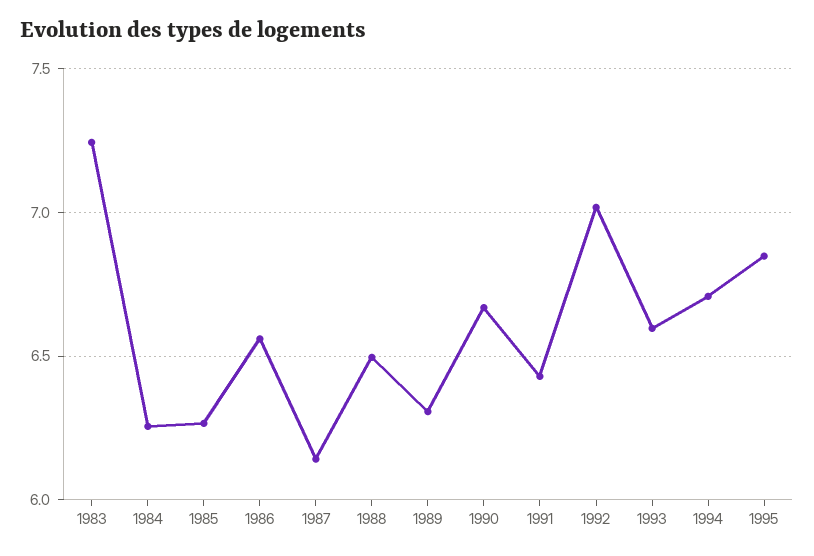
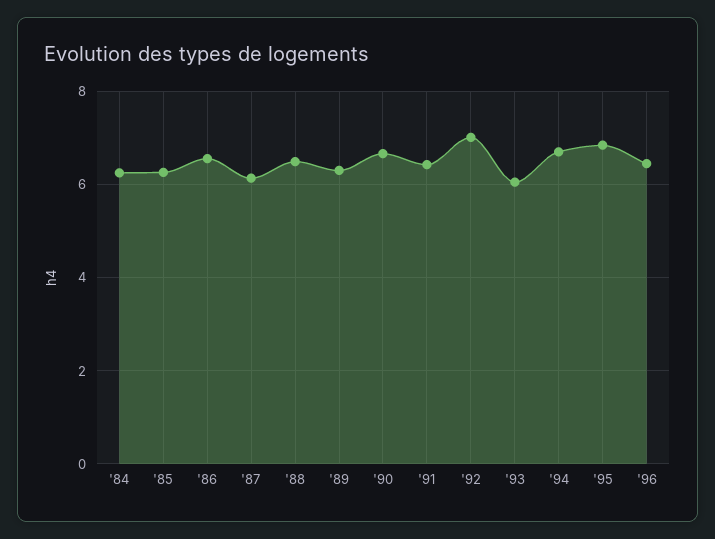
1983: 7.25 -> none
1993: 6.6 -> 6
'96: none -> 6.4

